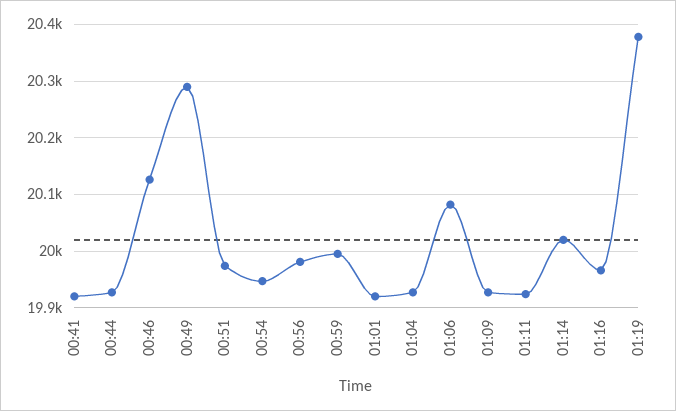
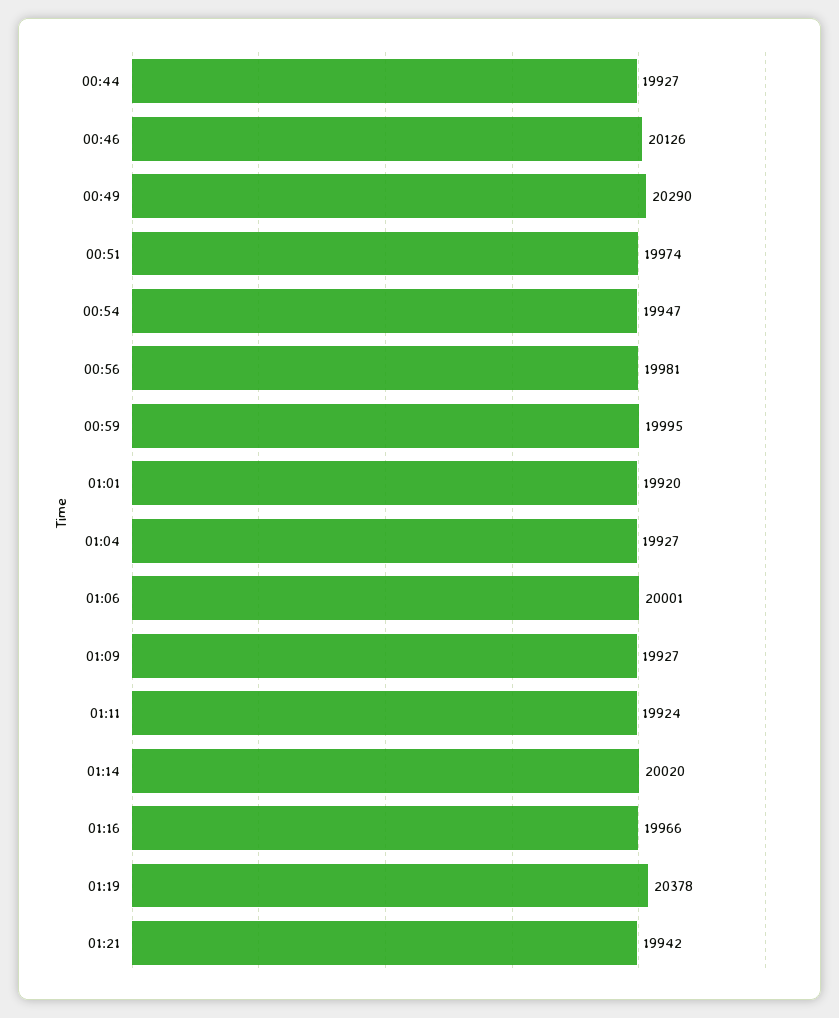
00:41: 19920 -> none
01:06: 20080 -> 20001
01:21: none -> 19942

